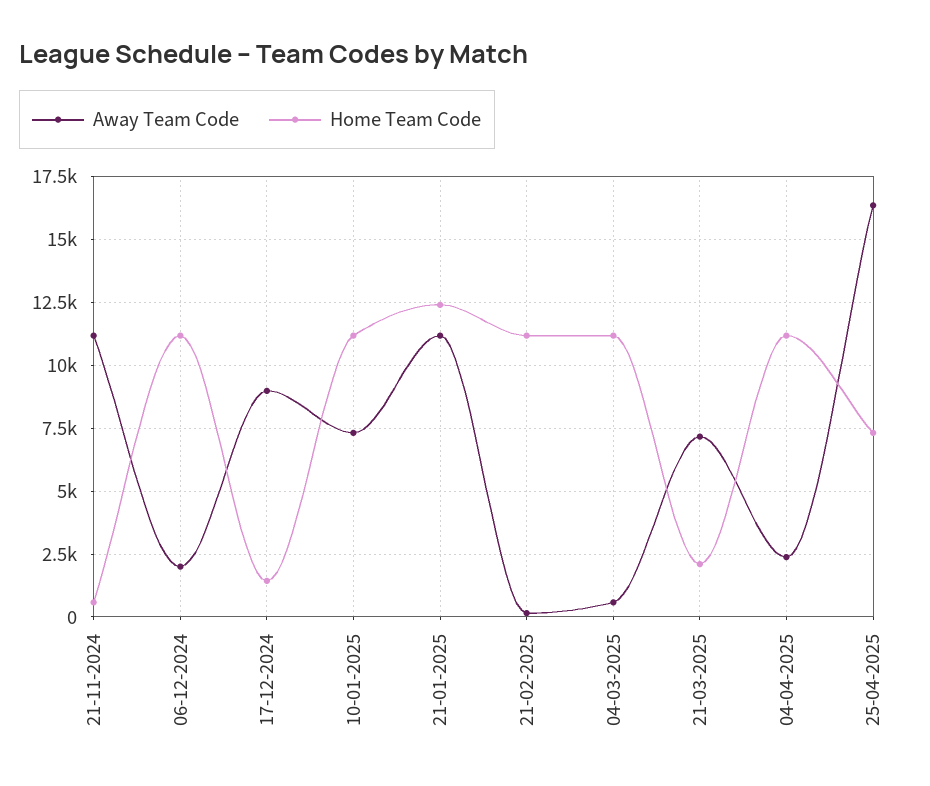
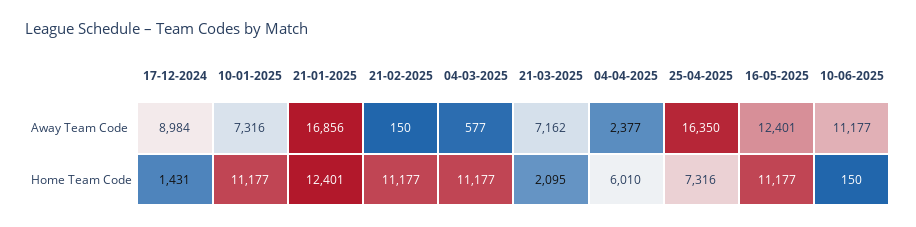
Away Team Code, 21-11-2024: 11250 -> none
Home Team Code, 21-11-2024: 500 -> none
Away Team Code, 06-12-2024: 2000 -> none
Home Team Code, 06-12-2024: 11250 -> none
Away Team Code, 21-01-2025: 11250 -> 16856
Home Team Code, 04-04-2025: 11250 -> 6010
Away Team Code, 16-05-2025: none -> 12401
Away Team Code, 10-06-2025: none -> 11177
Home Team Code, 16-05-2025: none -> 11177
Home Team Code, 10-06-2025: none -> 150

